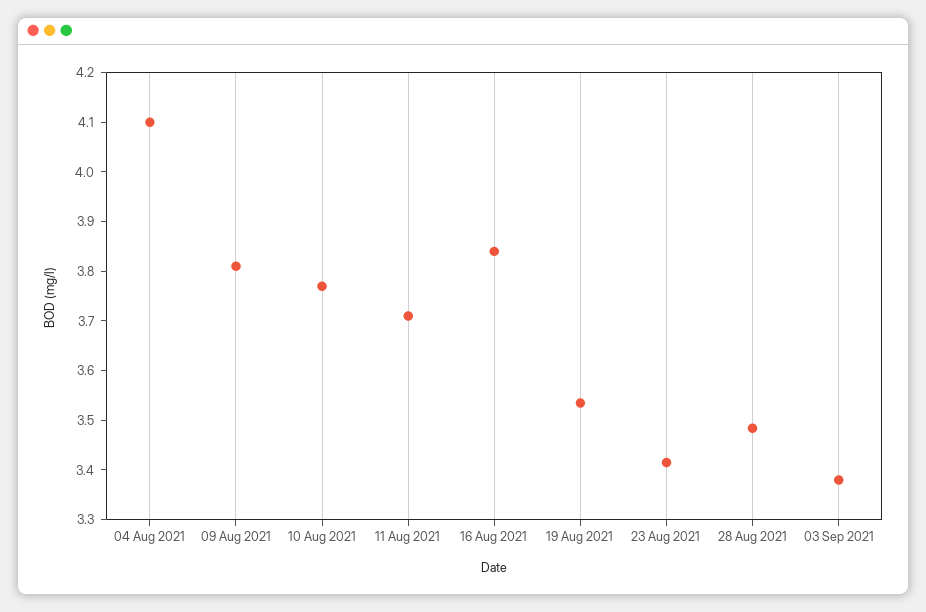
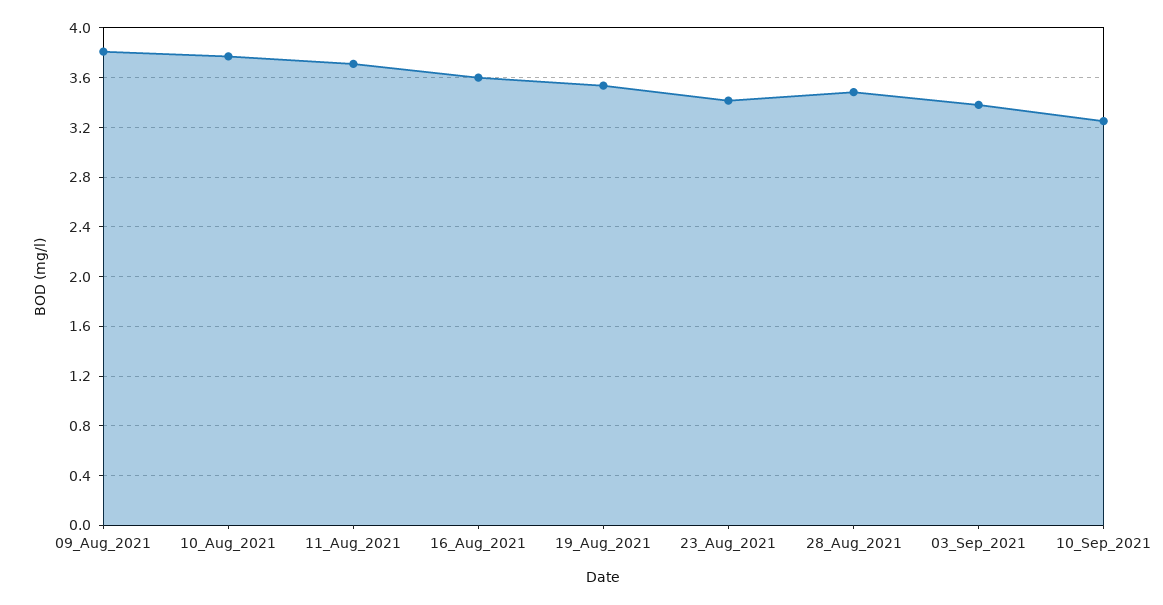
04 Aug 2021: 4.1 -> none
16 Aug 2021: 3.84 -> 3.6
10_Sep_2021: none -> 3.25

